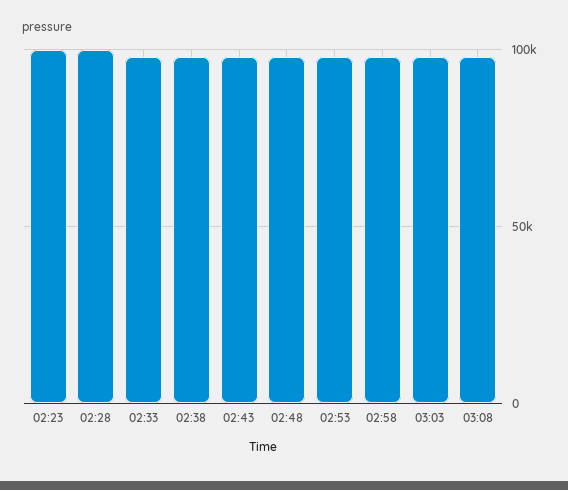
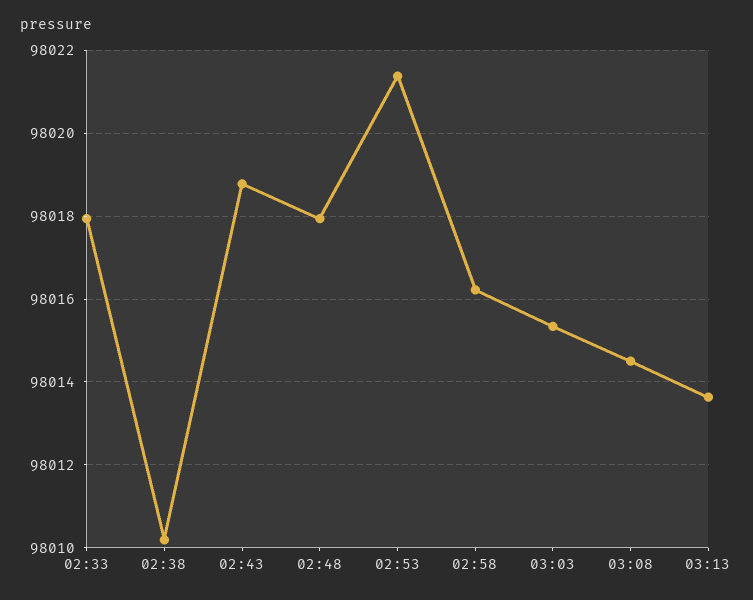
02:23: 100000 -> none
02:28: 100000 -> none
03:13: none -> 98013.6

